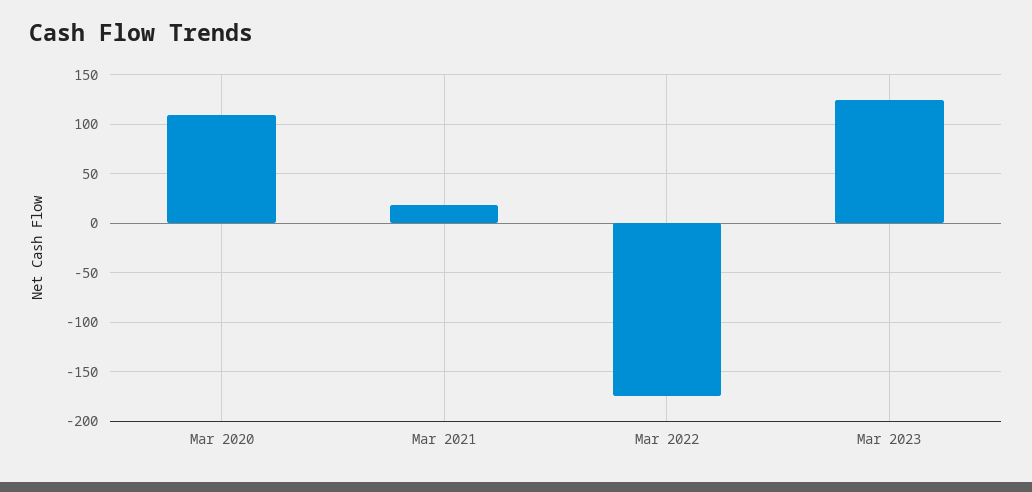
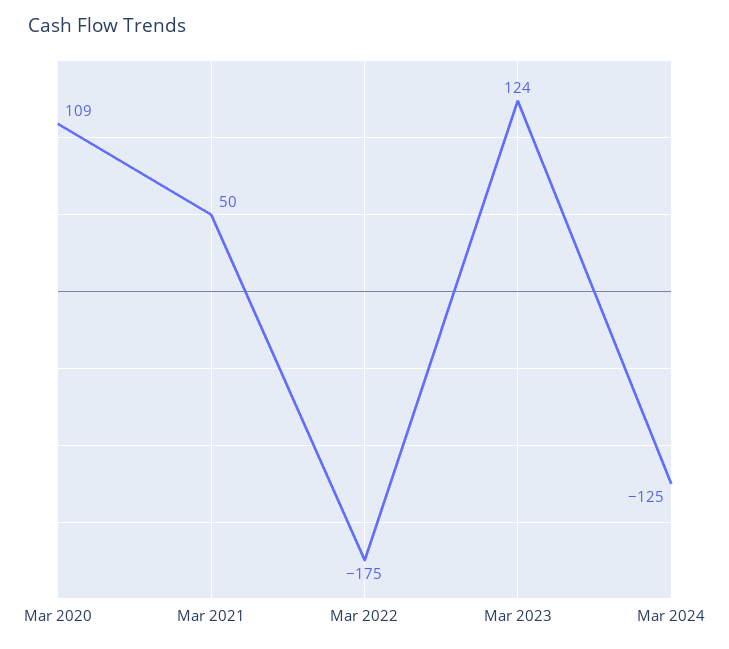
Mar 2021: 20 -> 50
Mar 2024: none -> -125

